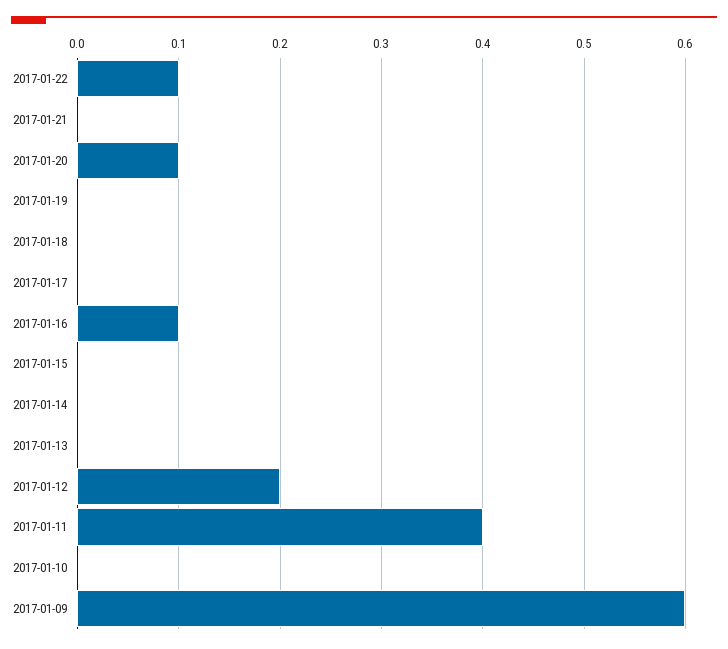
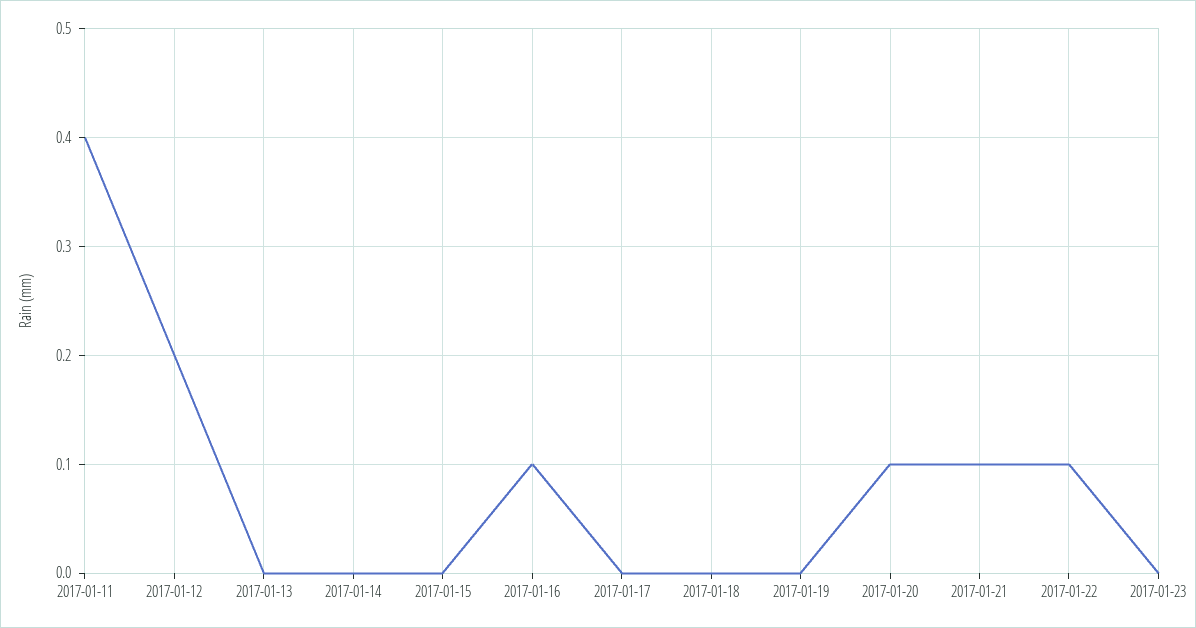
2017-01-21: 0 -> 0.1
2017-01-10: 0 -> none
2017-01-09: 0.6 -> none
2017-01-23: none -> 0

